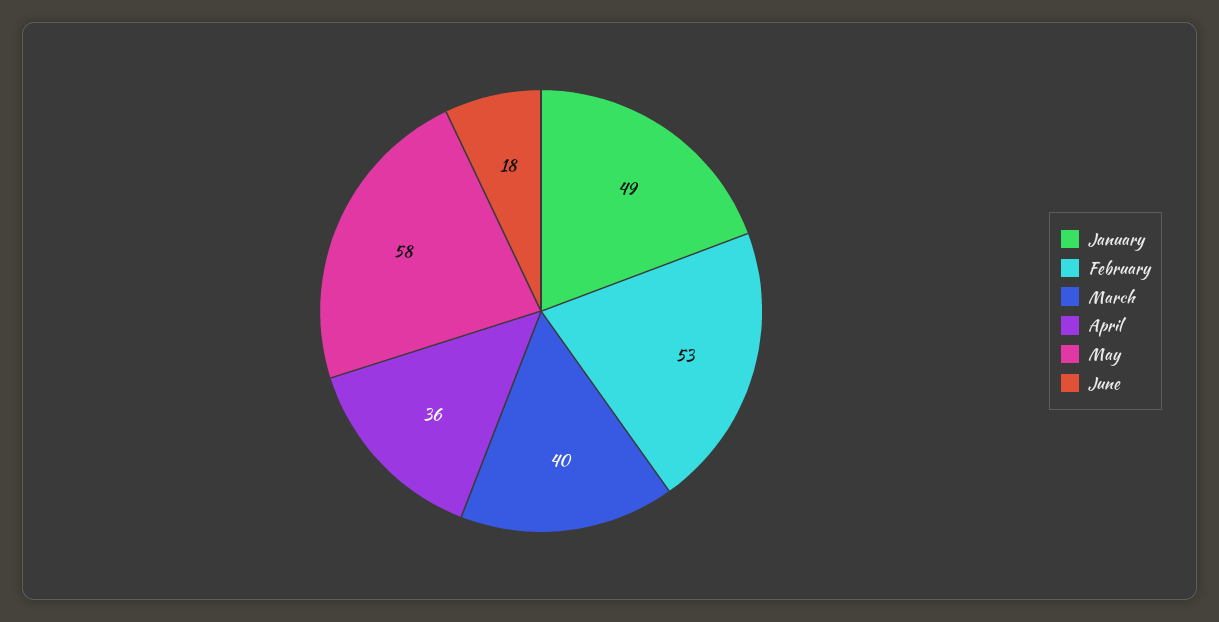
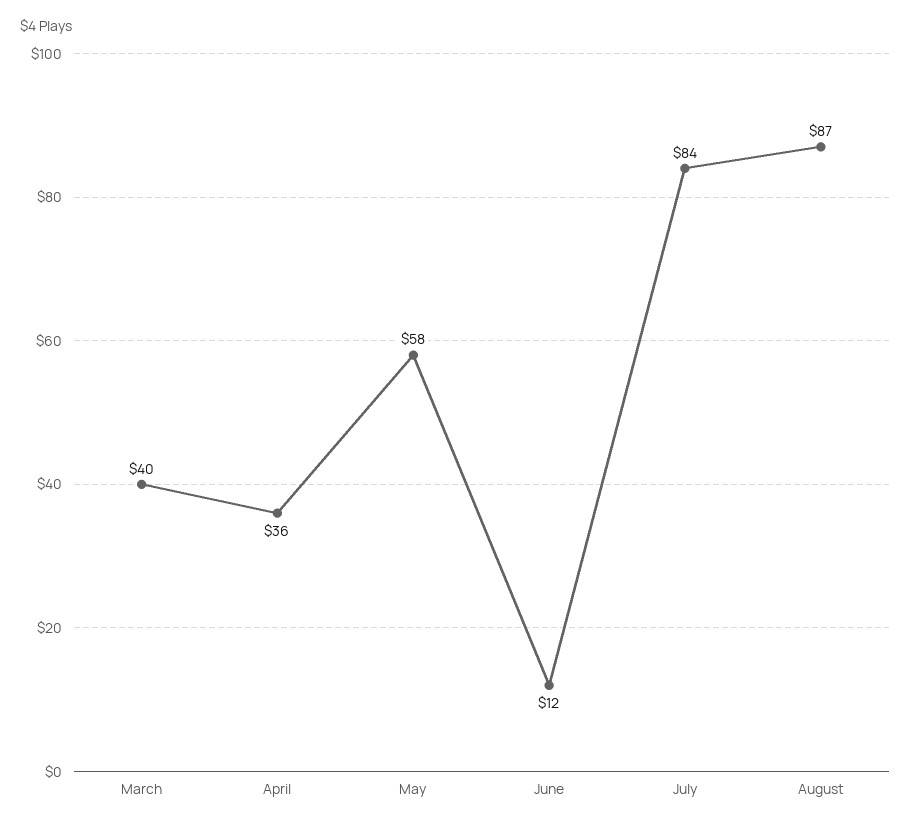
January: 49 -> none
February: 53 -> none
June: 18 -> 12
July: none -> 84
August: none -> 87

